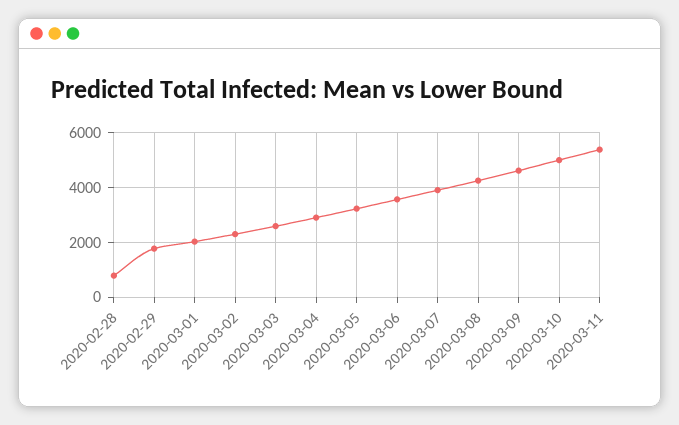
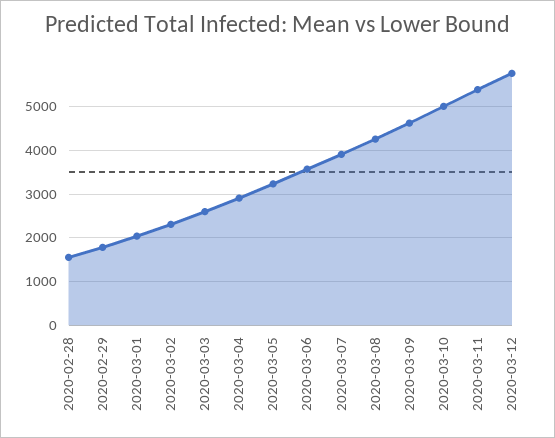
2020-02-28: 750 -> 1600
2020-03-12: none -> 5800

